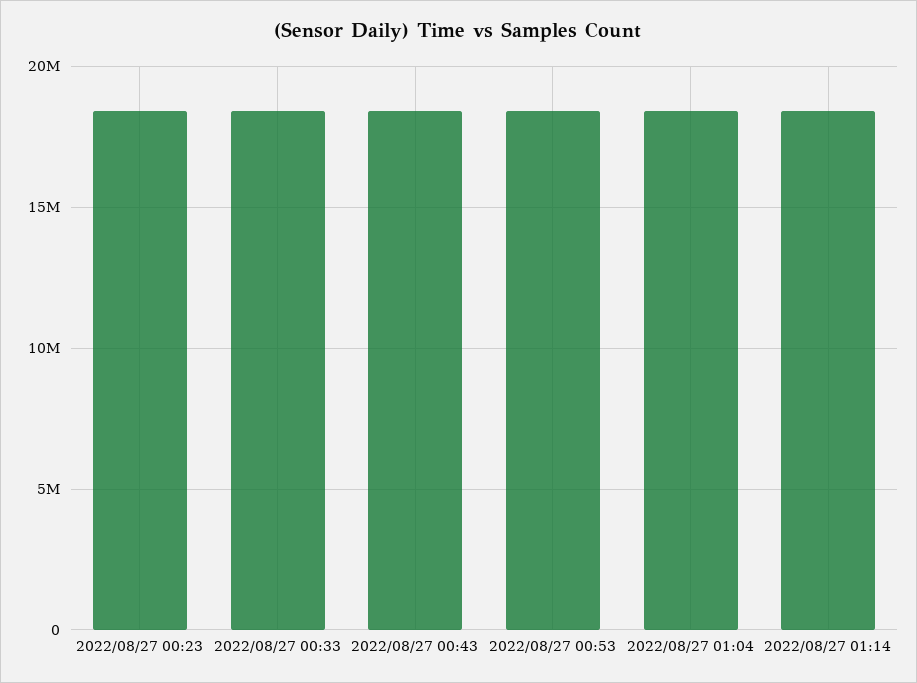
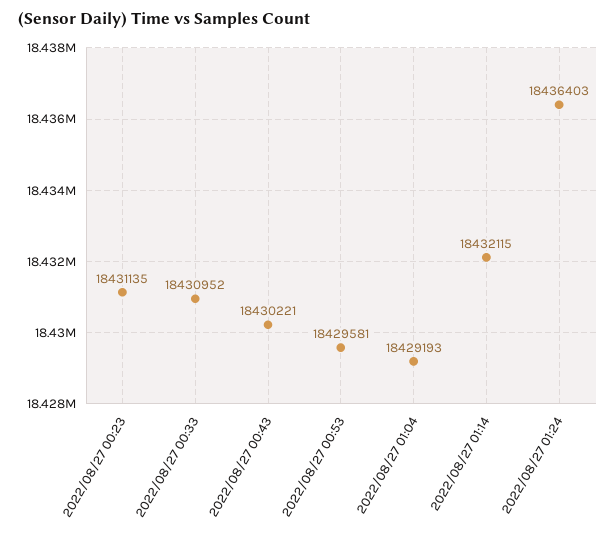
2022/08/27 01:24: none -> 18436403

